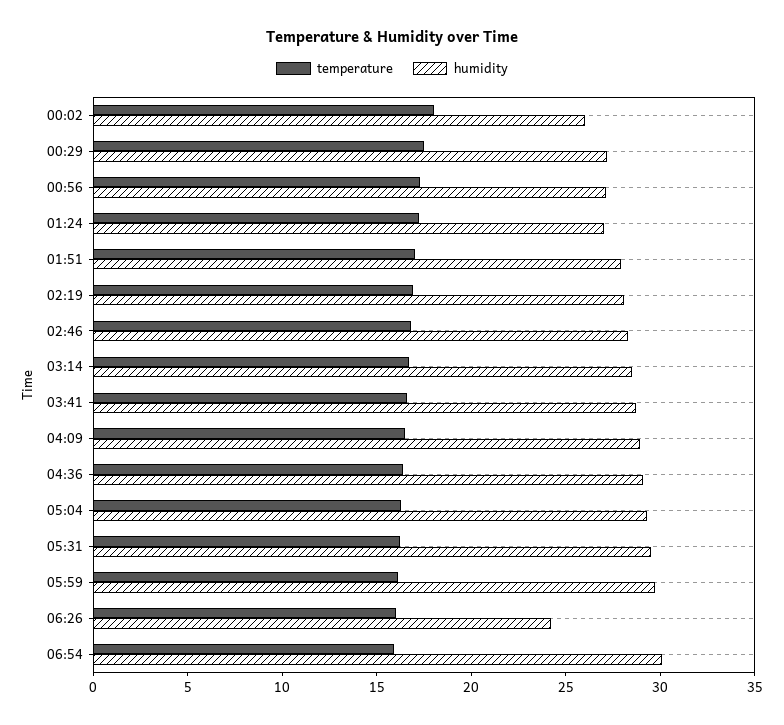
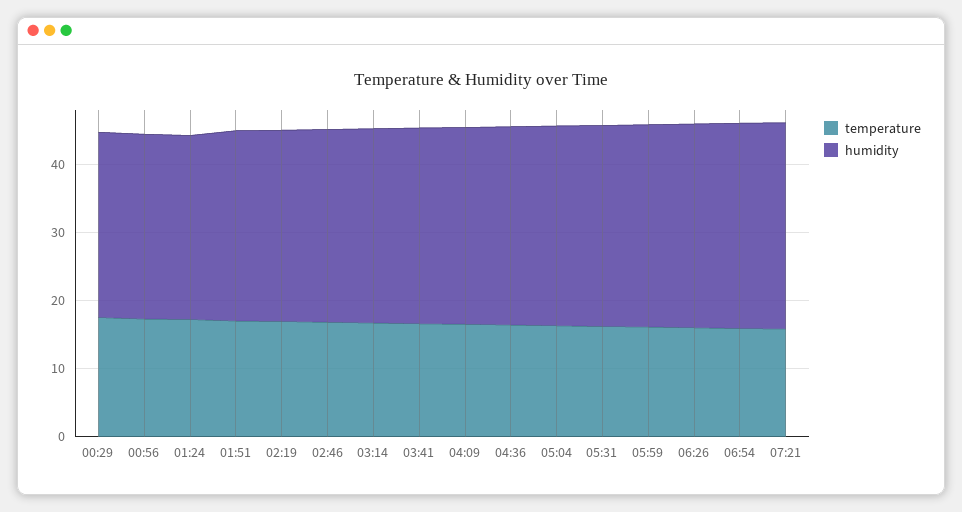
temperature, 00:02: 18 -> none
humidity, 00:02: 26 -> none
humidity, 06:26: 24 -> 30
temperature, 07:21: none -> 16
humidity, 07:21: none -> 30

